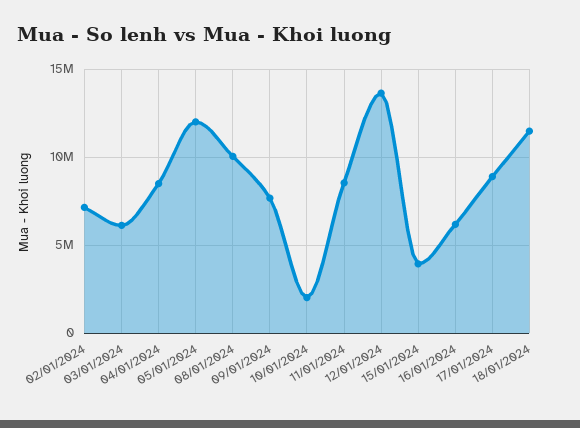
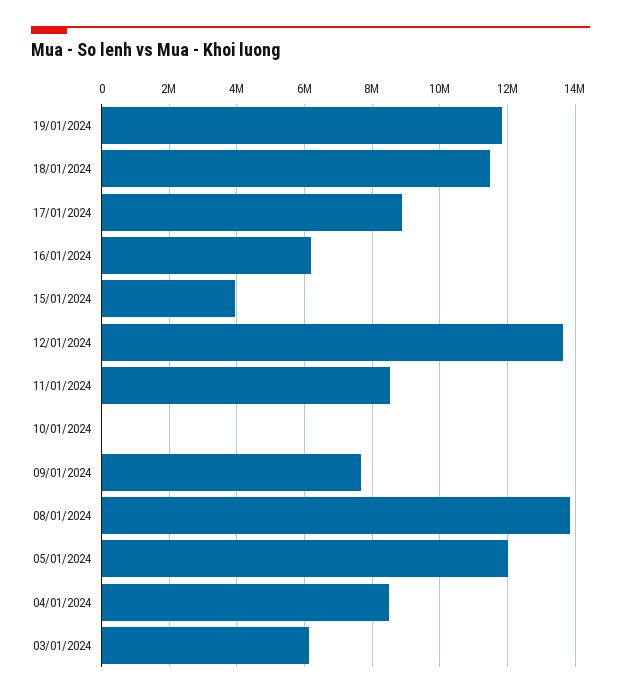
02/01/2024: 7000000 -> none
08/01/2024: 10000000 -> 13800000
10/01/2024: 2000000 -> 0
19/01/2024: none -> 11800000

